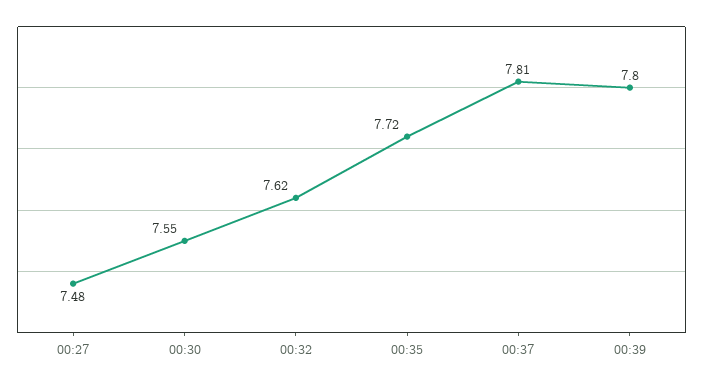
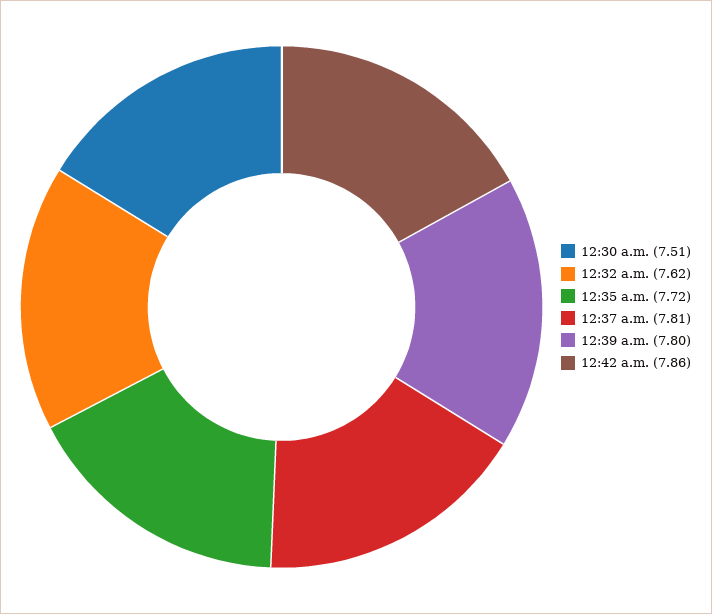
00:27: 7.48 -> none
00:30: 7.55 -> 7.51
12:42 a.m.: none -> 7.86

